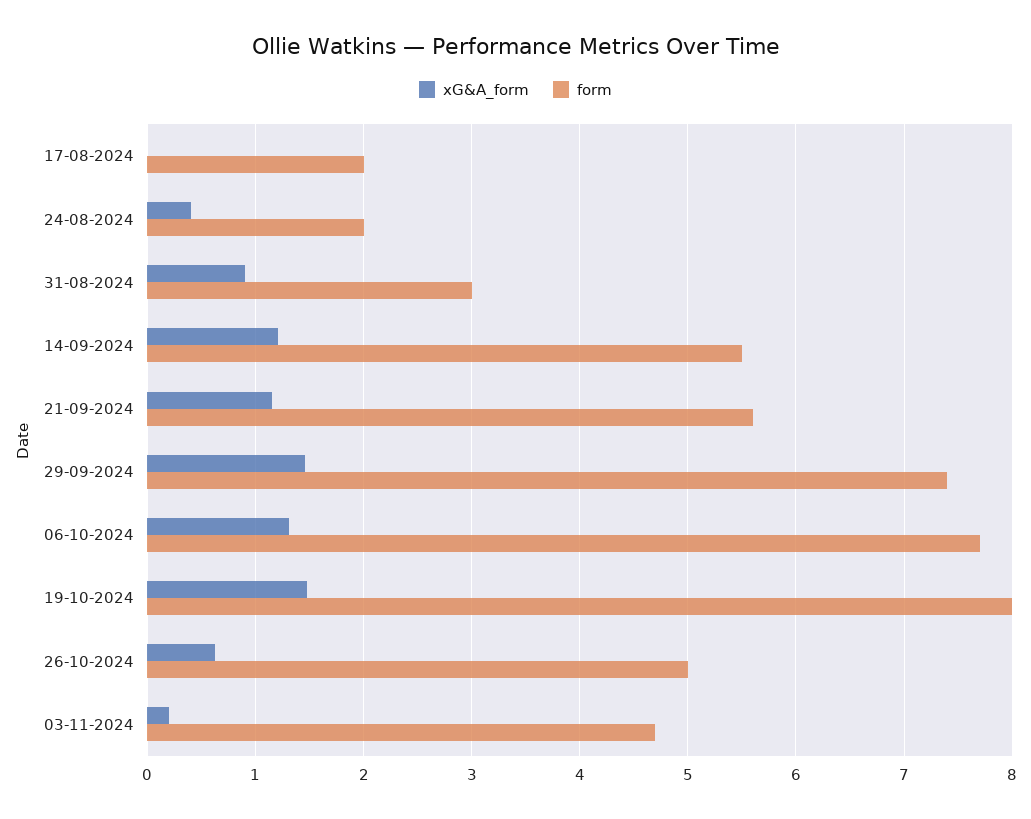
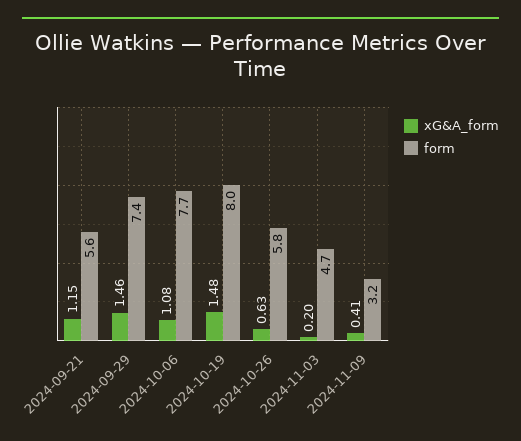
xG&A_form, 17-08-2024: 0 -> none
form, 17-08-2024: 2 -> none
xG&A_form, 24-08-2024: 0.4 -> none
form, 24-08-2024: 2 -> none
xG&A_form, 31-08-2024: 0.9 -> none
form, 31-08-2024: 3 -> none
xG&A_form, 14-09-2024: 1.2 -> none
form, 14-09-2024: 5.5 -> none
xG&A_form, 06-10-2024: 1.3 -> 1.08
form, 26-10-2024: 5 -> 5.8
xG&A_form, 2024-11-09: none -> 0.41
form, 2024-11-09: none -> 3.2

